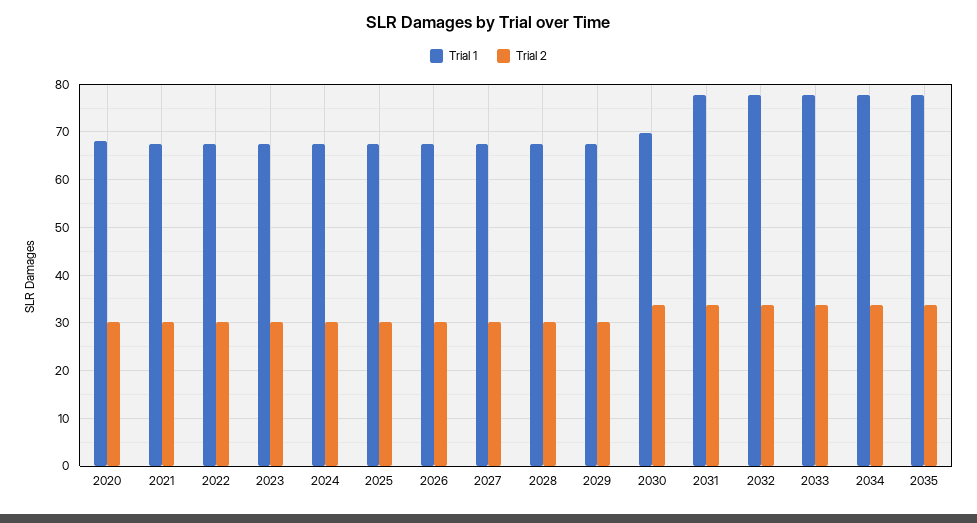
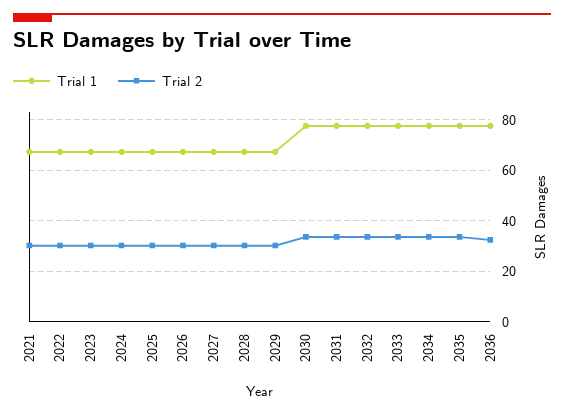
Trial 1, 2020: 68 -> none
Trial 2, 2020: 30 -> none
Trial 1, 2030: 70 -> 77.5
Trial 1, 2036: none -> 77.5
Trial 2, 2036: none -> 32.5

